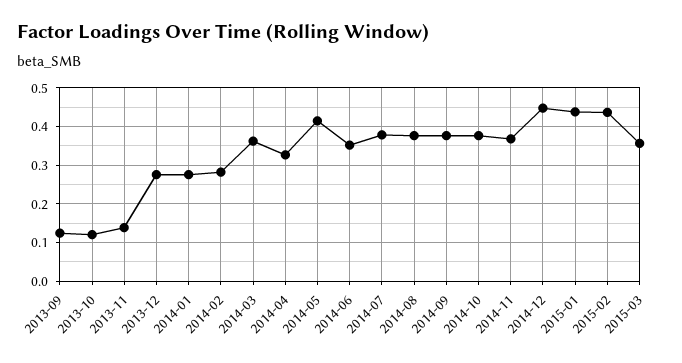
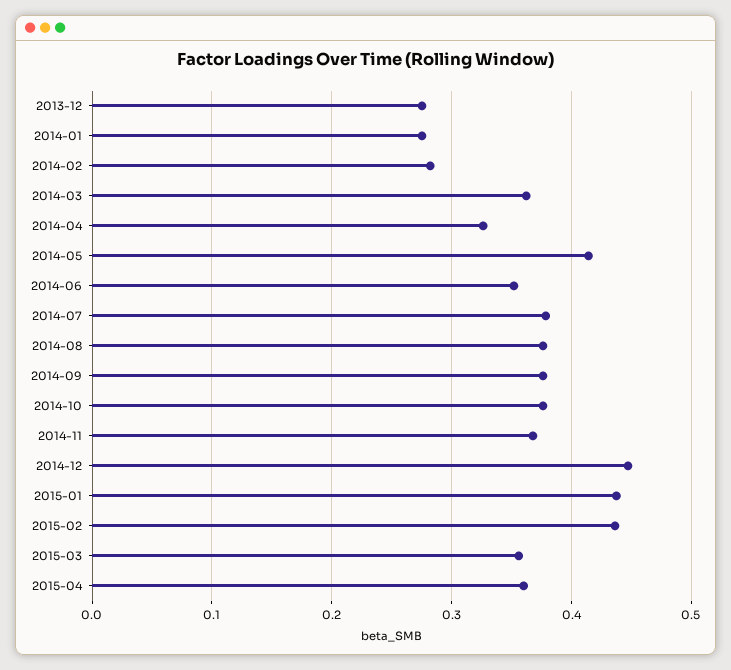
2013-09: 0.12 -> none
2013-10: 0.12 -> none
2013-11: 0.14 -> none
2015-04: none -> 0.36

